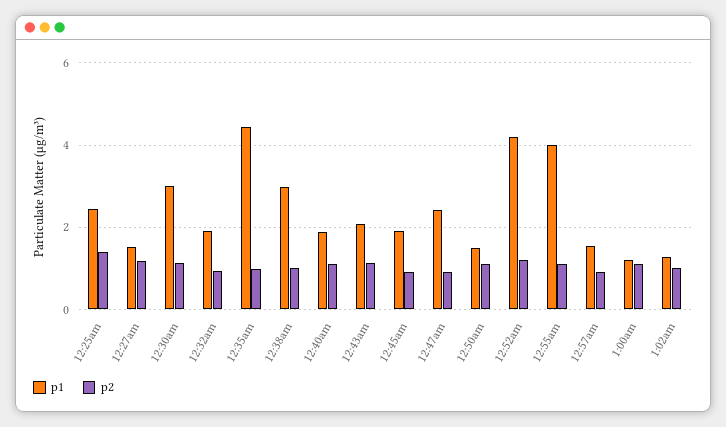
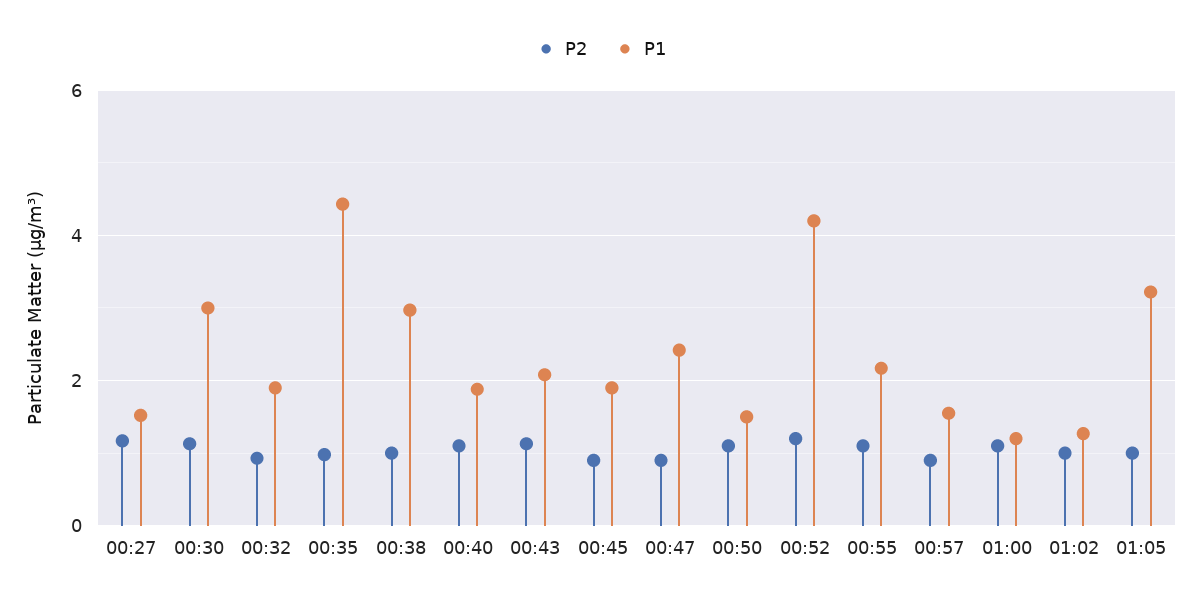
p1, 12:25am: 2.4 -> none
p2, 12:25am: 1.4 -> none
p1, 12:55am: 4 -> 2.2
p2, 01:05: none -> 1
p1, 01:05: none -> 3.2

